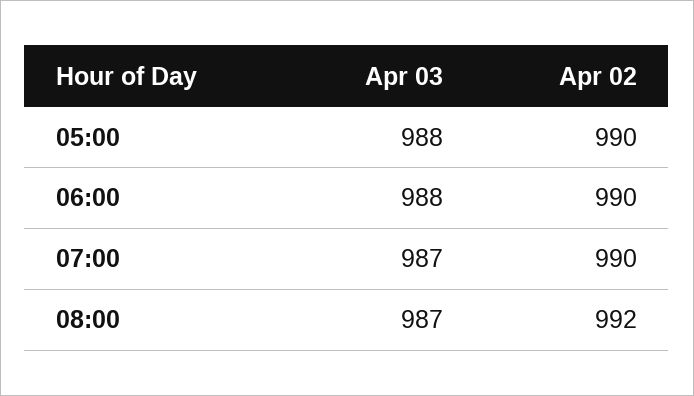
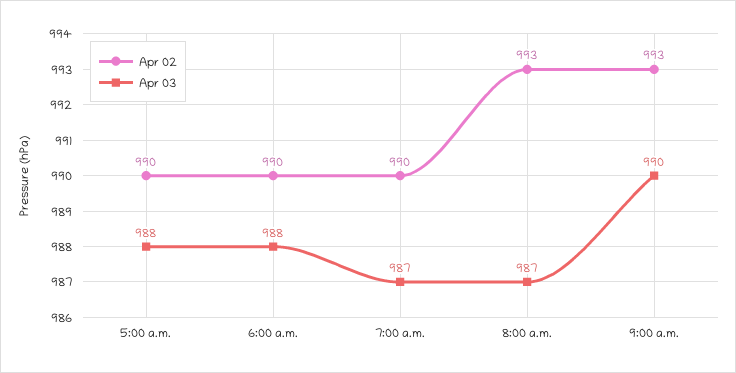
Apr 02, 08:00: 992 -> 993
Apr 02, 9:00 a.m.: none -> 993
Apr 03, 9:00 a.m.: none -> 990

